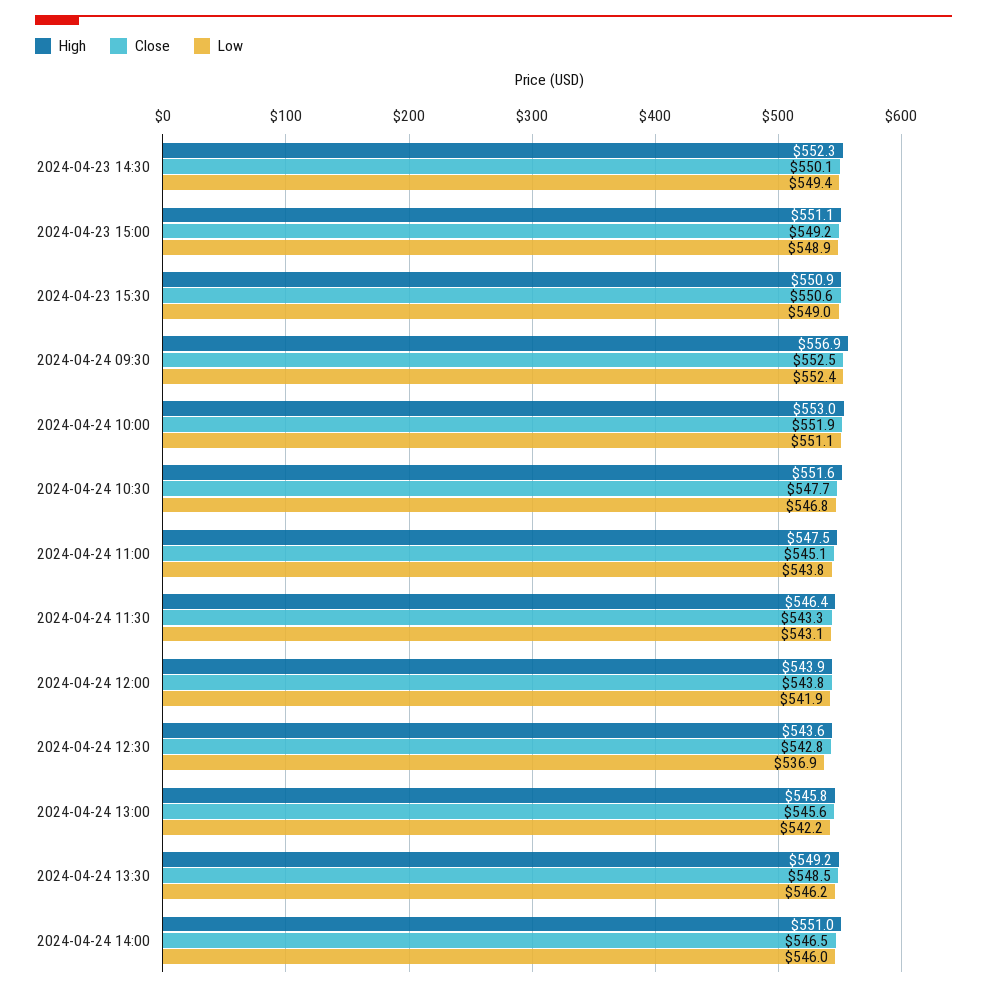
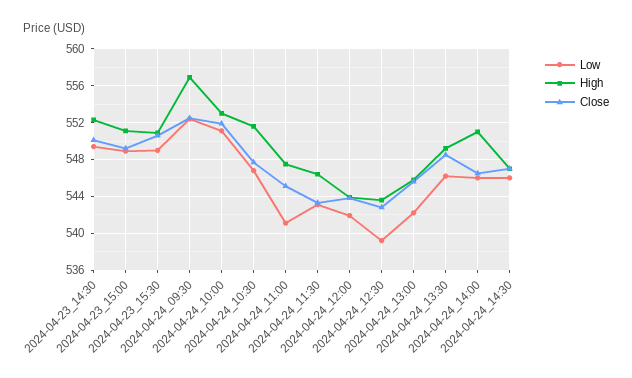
Low, 2024-04-24 11:00: 543.8 -> 541
Low, 2024-04-24 12:30: 536.9 -> 539
Low, 2024-04-24_14:30: none -> 546
High, 2024-04-24_14:30: none -> 547
Close, 2024-04-24_14:30: none -> 547

